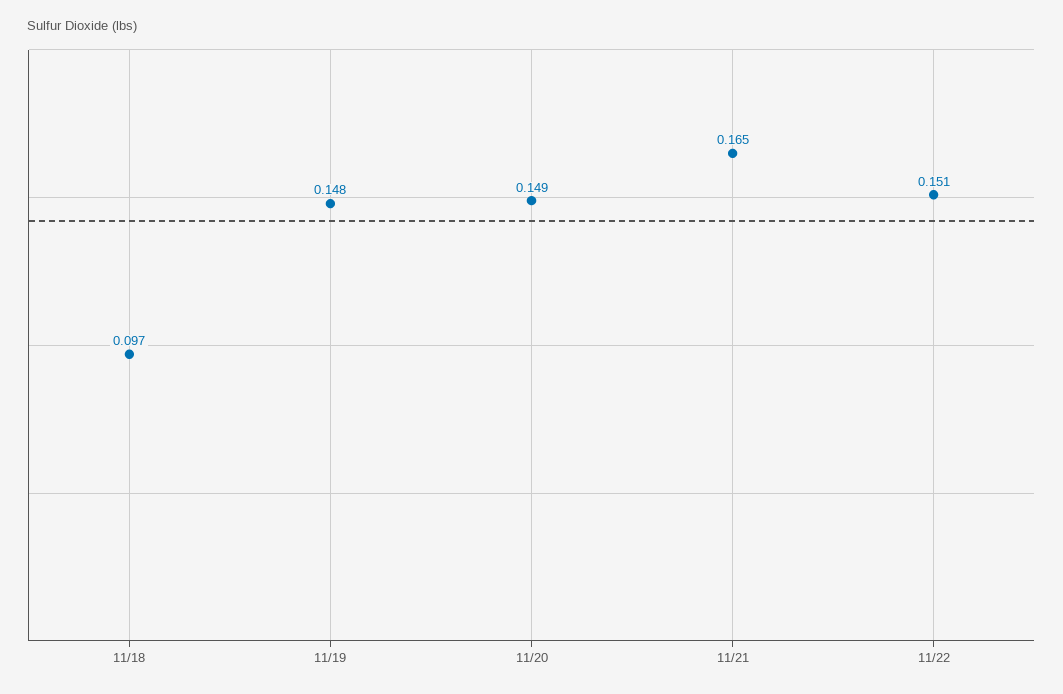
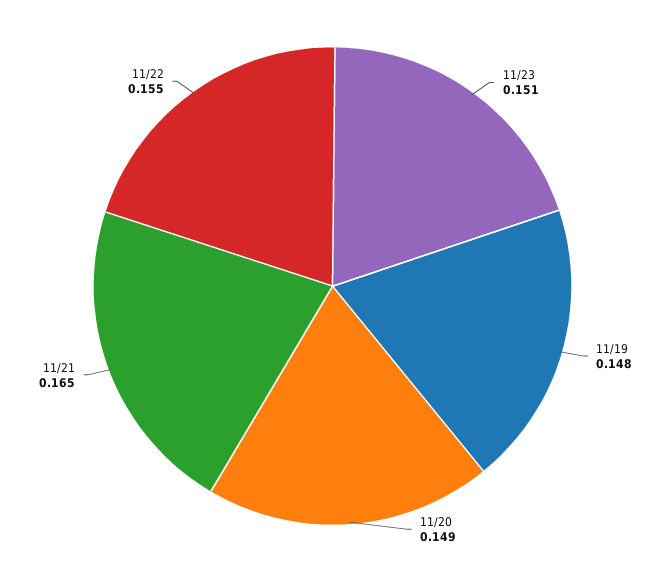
11/18: 0.097 -> none
11/22: 0.151 -> 0.155
11/23: none -> 0.151

